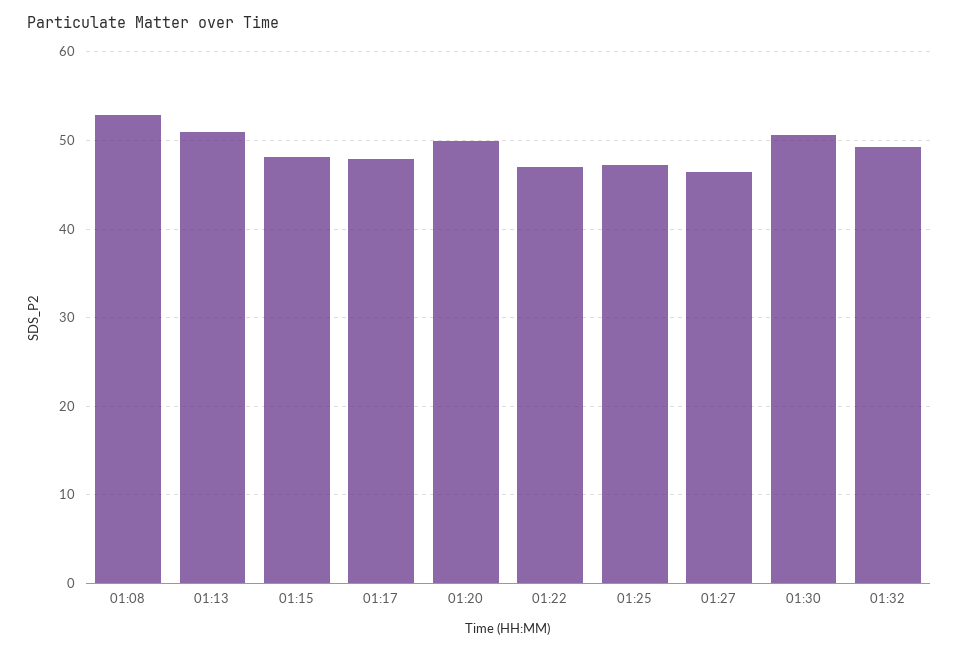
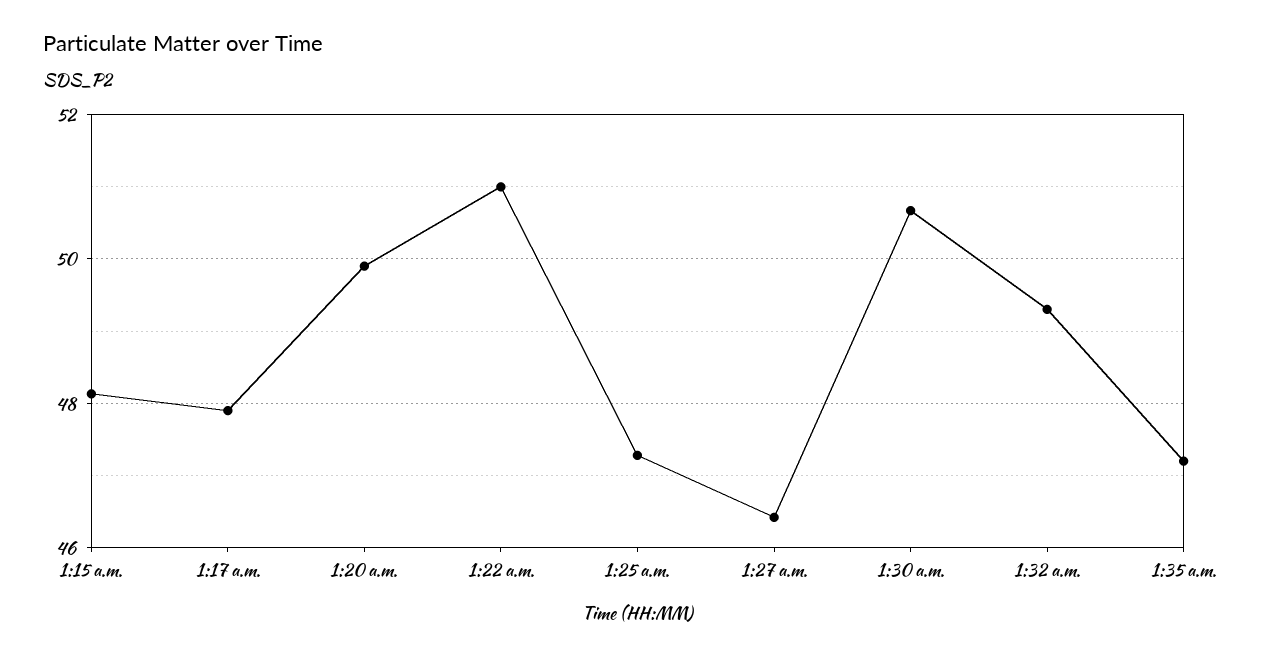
01:08: 53 -> none
01:13: 51 -> none
01:22: 47 -> 51
1:35 a.m.: none -> 47.2

